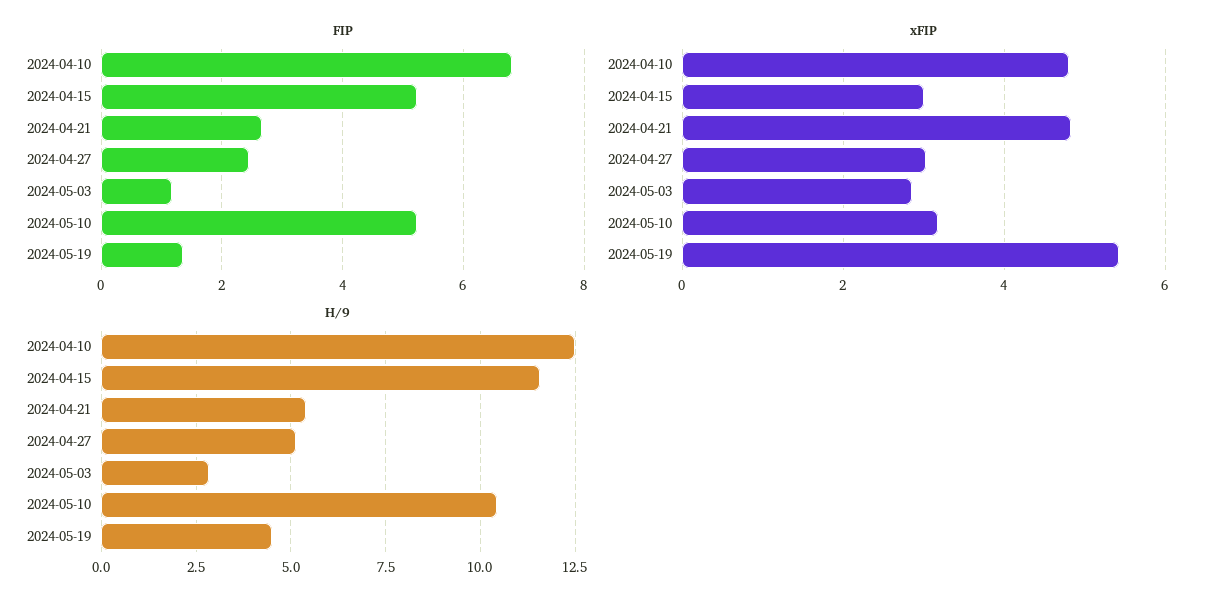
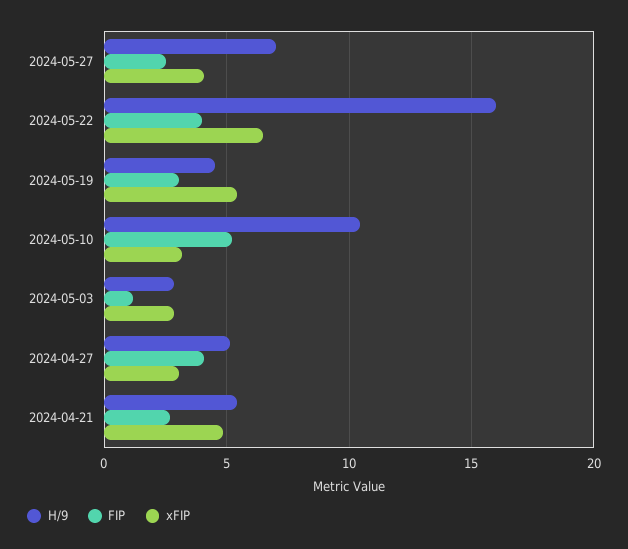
FIP, 2024-04-10: 6.8 -> none
FIP, 2024-04-15: 5.2 -> none
FIP, 2024-04-27: 2.4 -> 4
FIP, 2024-05-19: 1.4 -> 3
xFIP, 2024-04-10: 4.8 -> none
xFIP, 2024-04-15: 3 -> none
H/9, 2024-04-10: 12.5 -> none
H/9, 2024-04-15: 11.5 -> none
H/9, 2024-05-27: none -> 7
FIP, 2024-05-27: none -> 2.5
xFIP, 2024-05-27: none -> 4
H/9, 2024-05-22: none -> 16
FIP, 2024-05-22: none -> 4
xFIP, 2024-05-22: none -> 6.5

